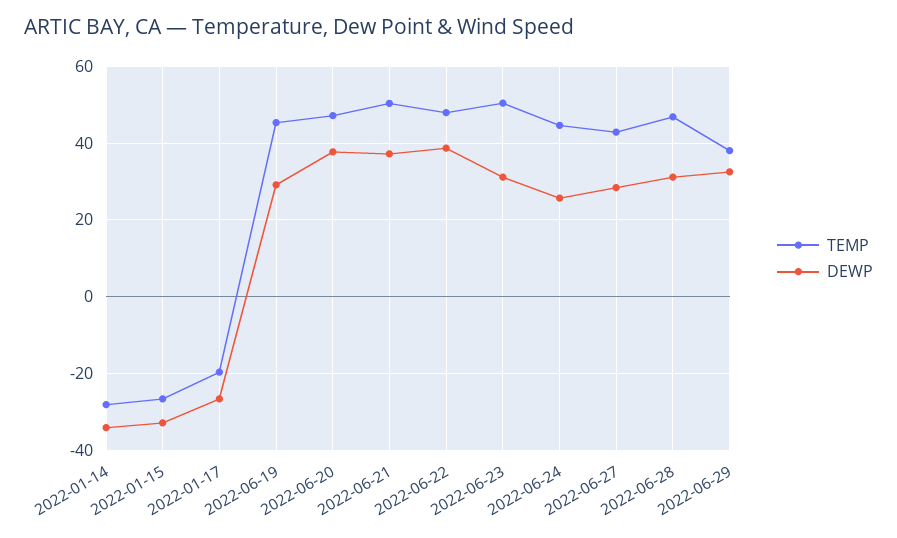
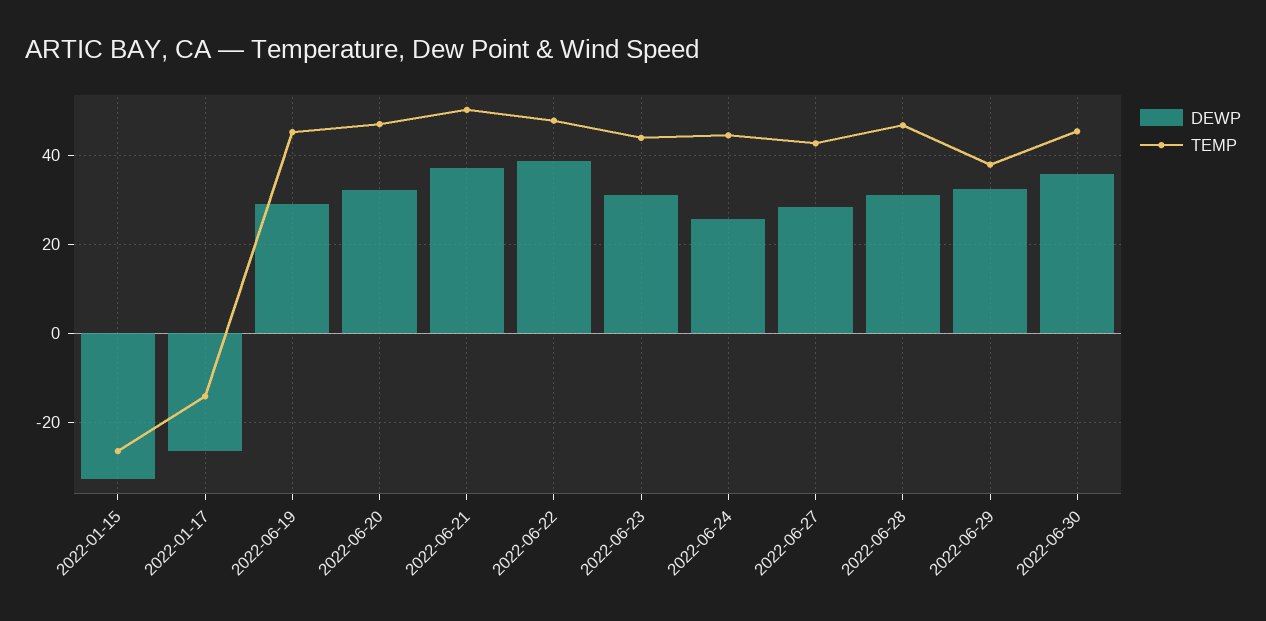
TEMP, 2022-01-14: -28 -> none
DEWP, 2022-01-14: -34 -> none
TEMP, 2022-01-17: -20 -> -14
DEWP, 2022-06-20: 38 -> 32
TEMP, 2022-06-23: 50 -> 44
DEWP, 2022-06-30: none -> 36
TEMP, 2022-06-30: none -> 46

